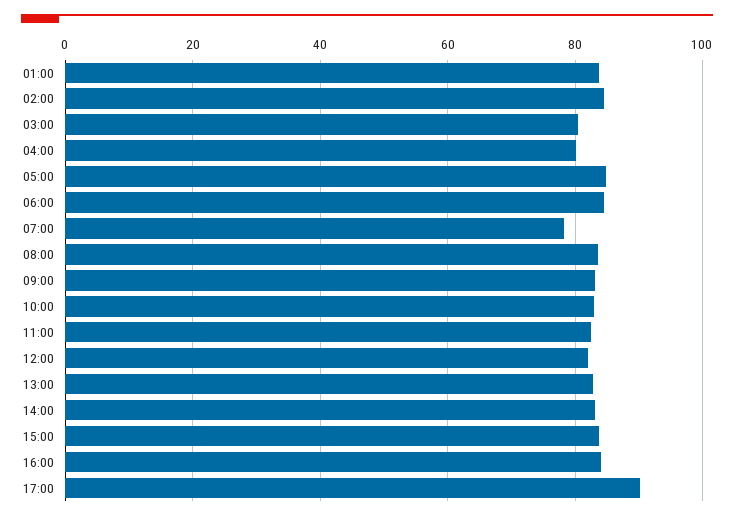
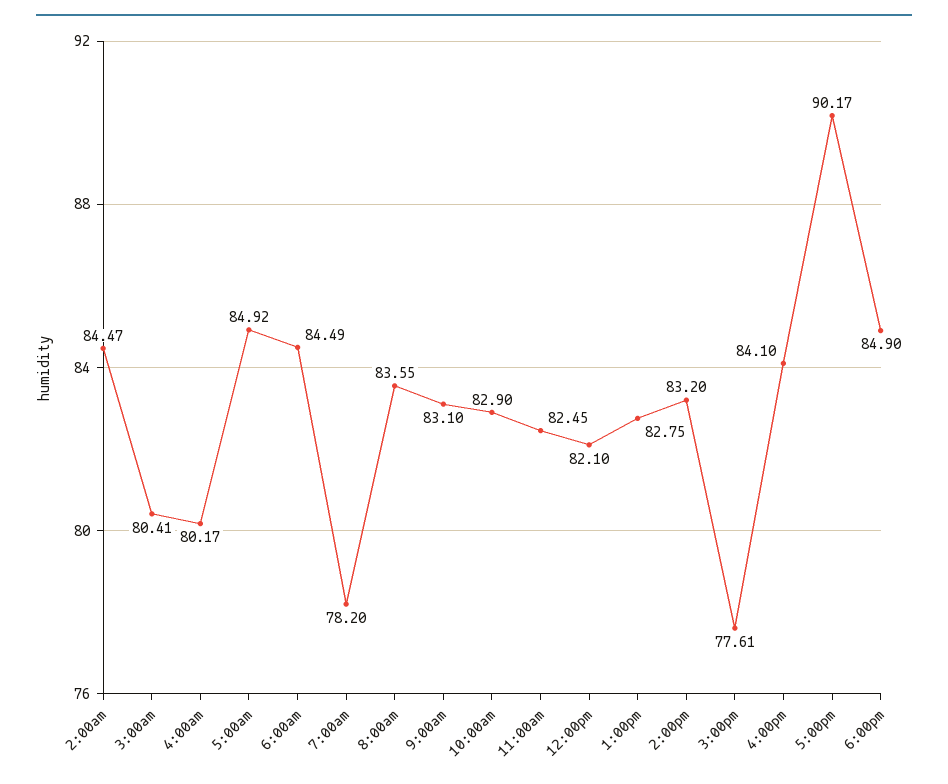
01:00: 84 -> none
15:00: 84 -> 77.61
6:00pm: none -> 84.9

